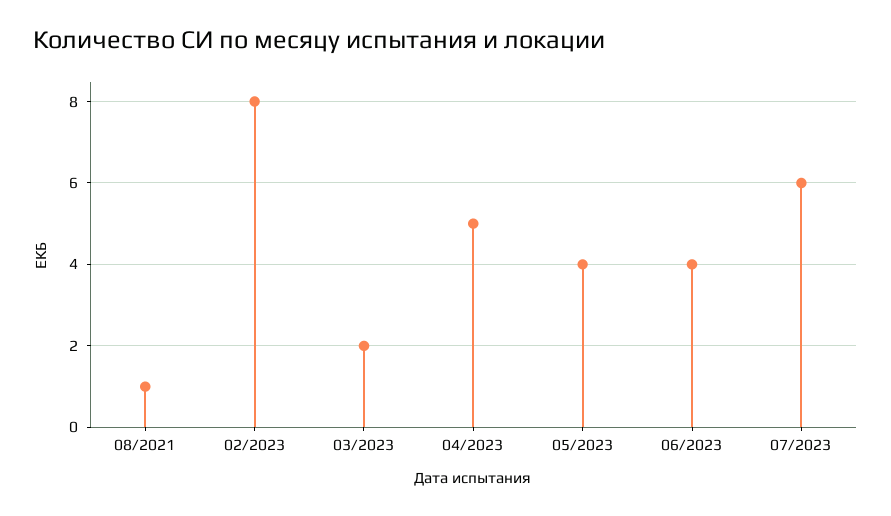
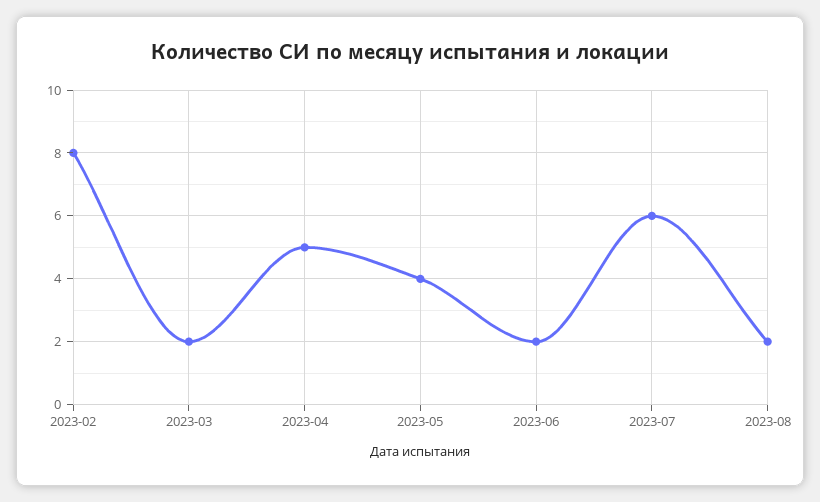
08/2021: 1 -> none
06/2023: 4 -> 2
2023-08: none -> 2

